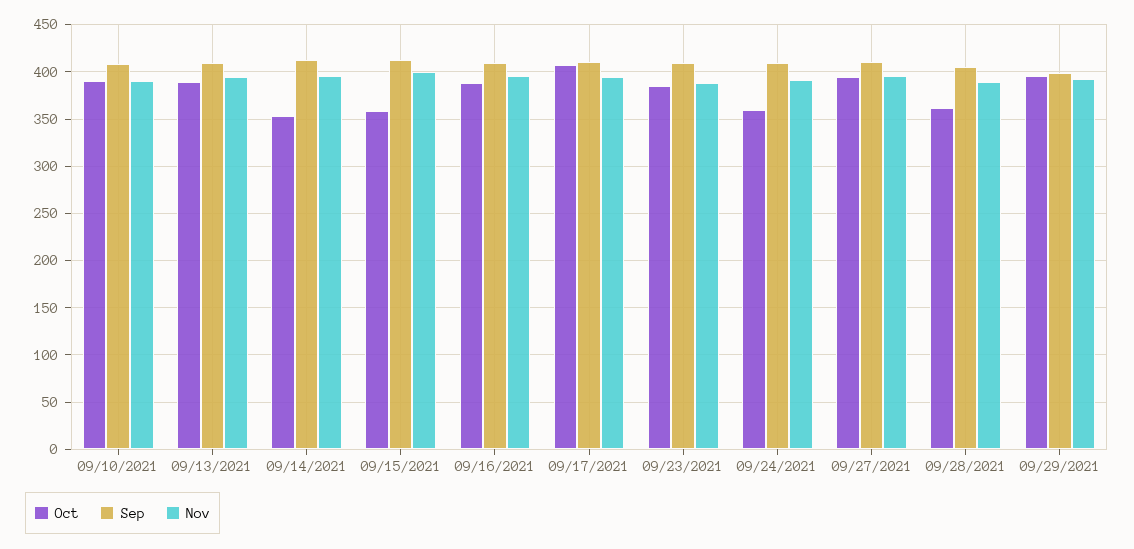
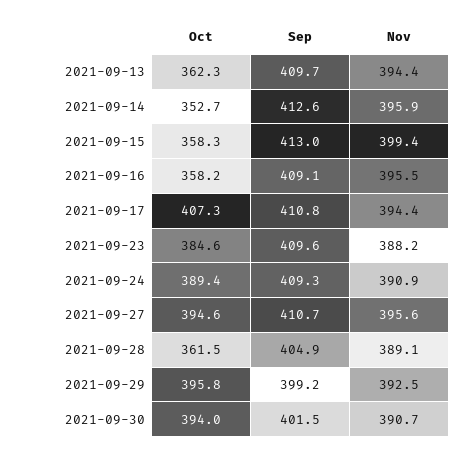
Oct, 09/10/2021: 390 -> none
Sep, 09/10/2021: 410 -> none
Nov, 09/10/2021: 390 -> none
Oct, 09/13/2021: 390 -> 362.3
Oct, 09/16/2021: 390 -> 358.2
Oct, 09/24/2021: 360 -> 389.4
Oct, 2021-09-30: none -> 394
Sep, 2021-09-30: none -> 401.5
Nov, 2021-09-30: none -> 390.7

